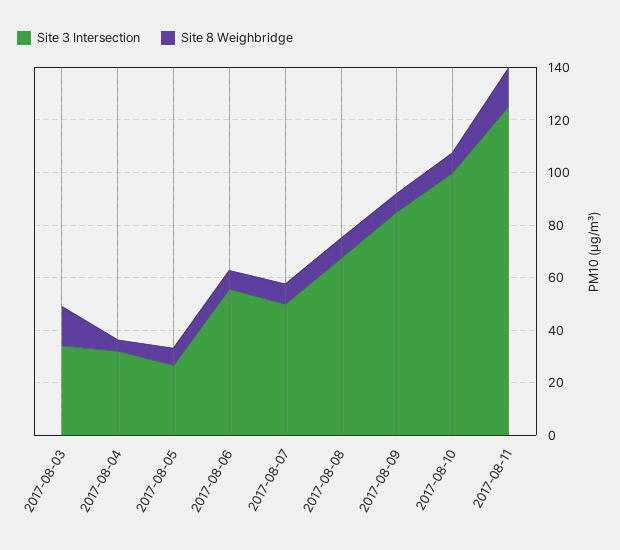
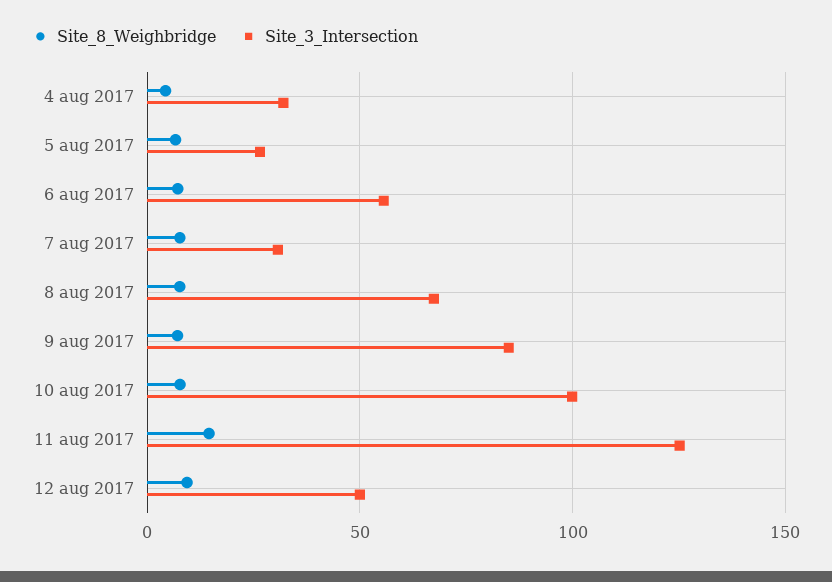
Site 3 Intersection, 2017-08-03: 35 -> none
Site 8 Weighbridge, 2017-08-03: 15 -> none
Site 3 Intersection, 2017-08-07: 50 -> 30
Site 8 Weighbridge, 12 aug 2017: none -> 10
Site 3 Intersection, 12 aug 2017: none -> 50

